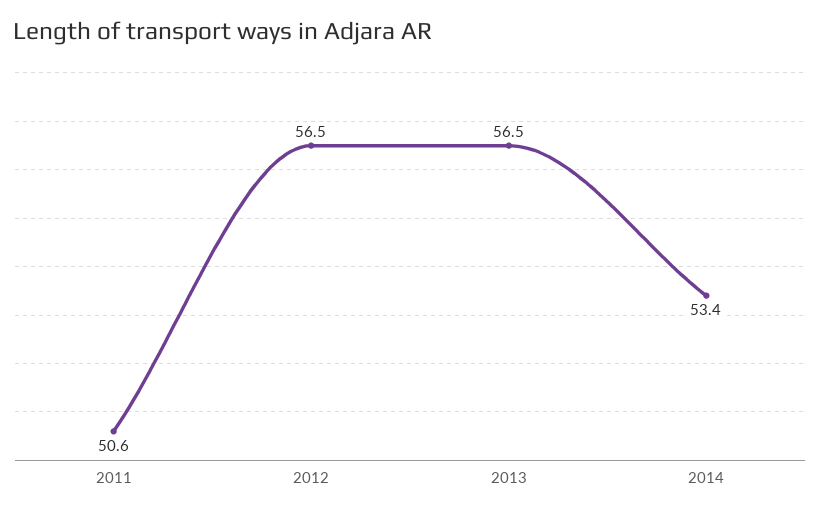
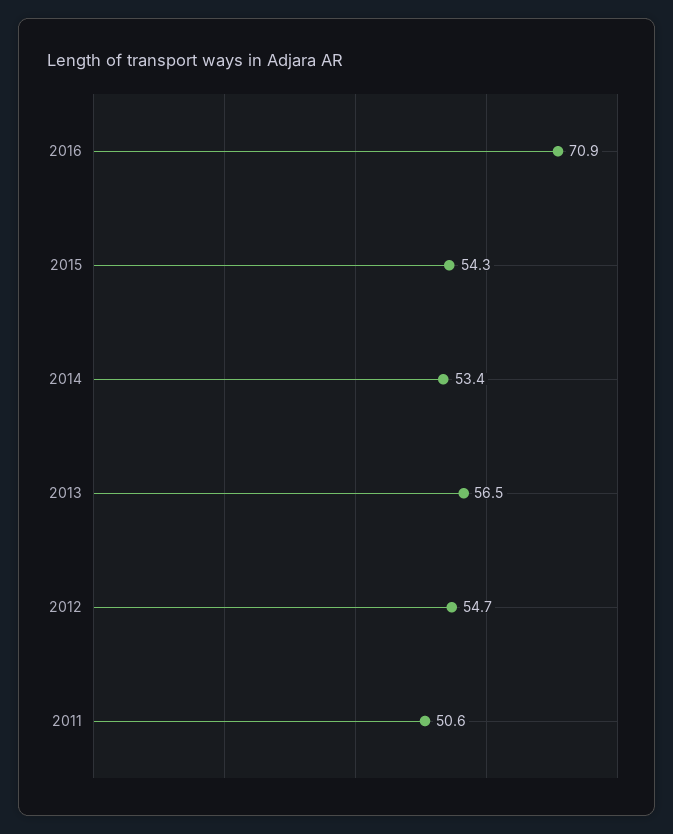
2012: 56.5 -> 54.7
2016: none -> 70.9
2015: none -> 54.3

